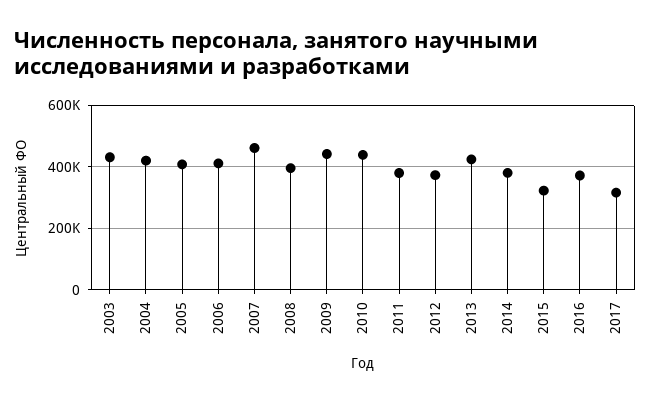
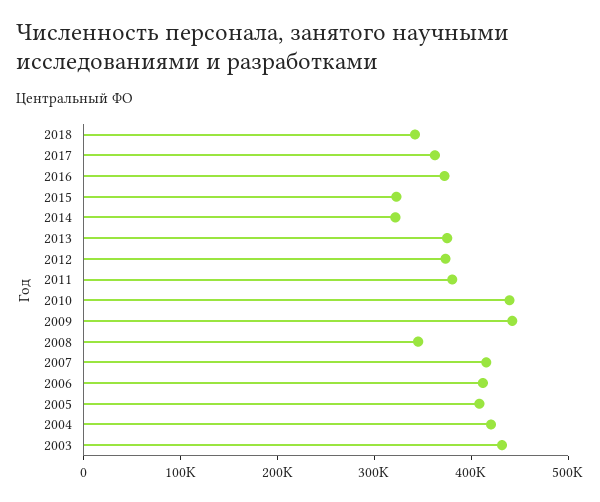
2007: 460000 -> 420000
2008: 400000 -> 340000
2013: 420000 -> 380000
2014: 380000 -> 320000
2017: 320000 -> 360000
2018: none -> 340000

